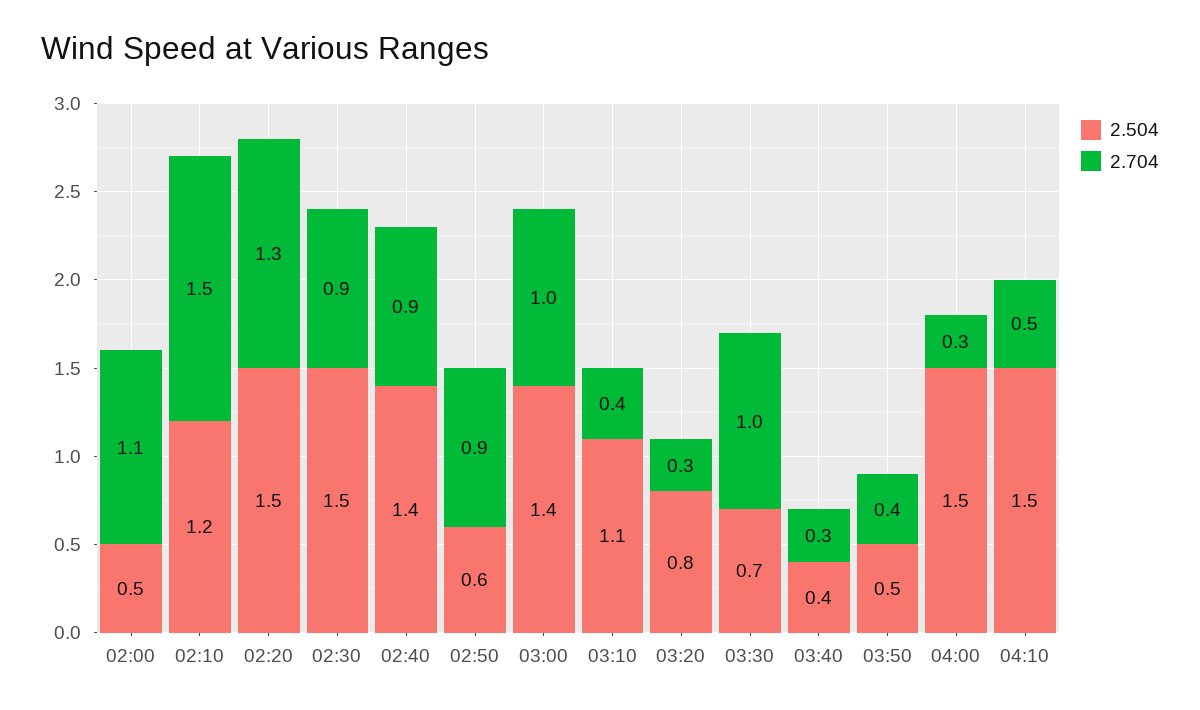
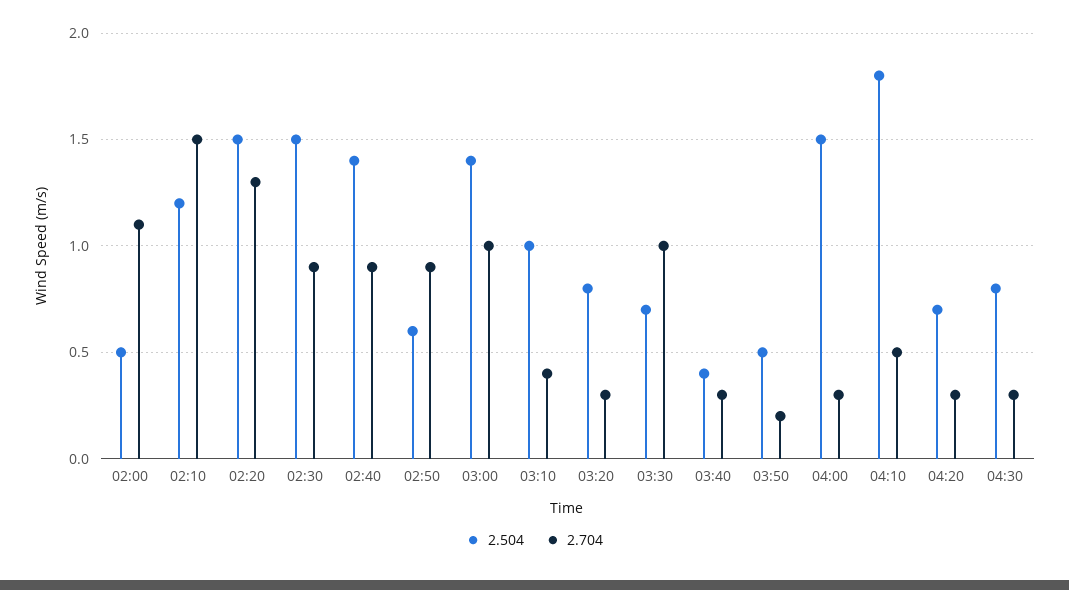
2.504, 03:10: 1.1 -> 1
2.704, 03:50: 0.4 -> 0.2
2.504, 04:10: 1.5 -> 1.8
2.504, 04:20: none -> 0.7
2.704, 04:20: none -> 0.3
2.504, 04:30: none -> 0.8
2.704, 04:30: none -> 0.3

